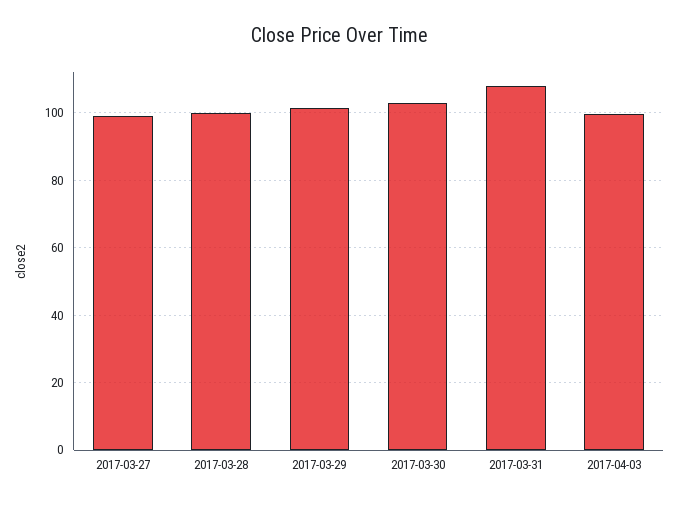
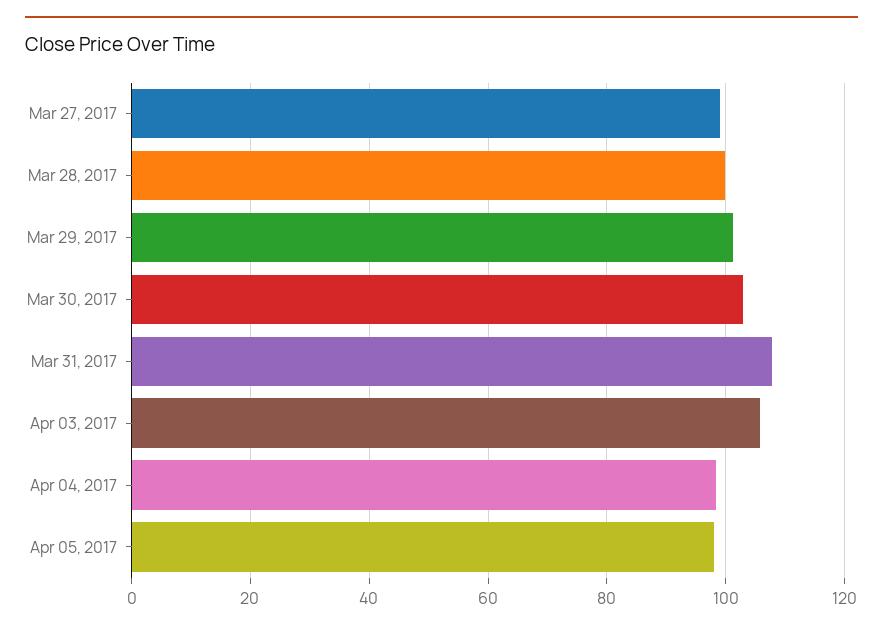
2017-04-03: 100 -> 106
Apr 04, 2017: none -> 98
Apr 05, 2017: none -> 98

